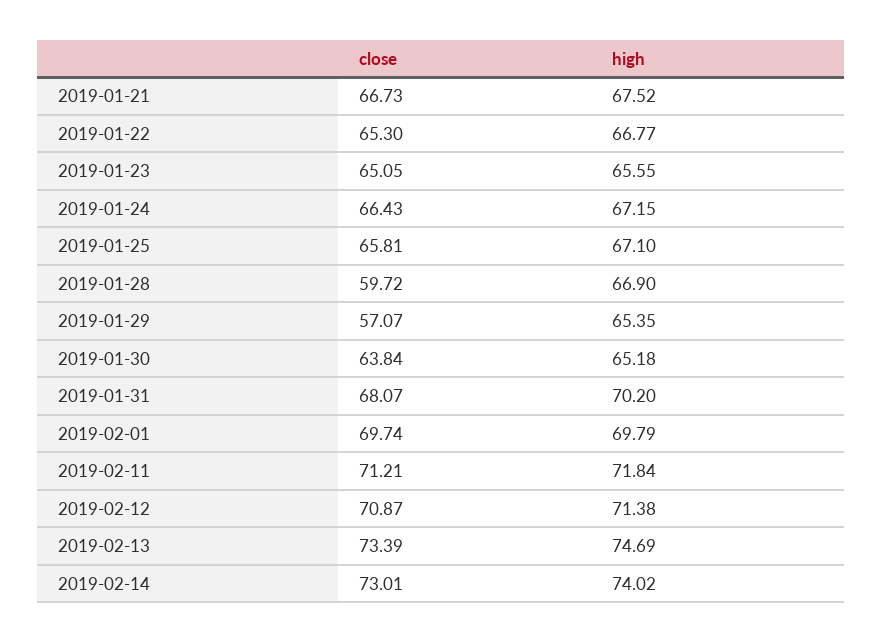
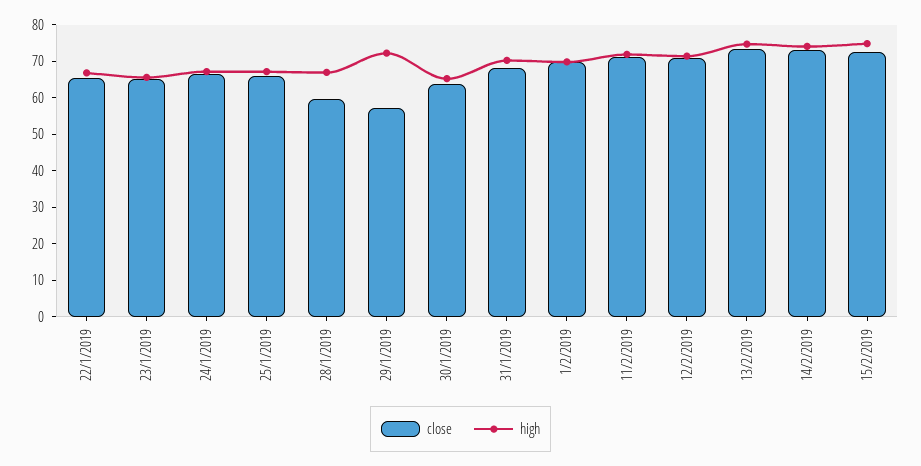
close, 2019-01-21: 66.73 -> none
high, 2019-01-21: 67.52 -> none
high, 2019-01-29: 65.35 -> 72.5
close, 15/2/2019: none -> 72.5
high, 15/2/2019: none -> 75

